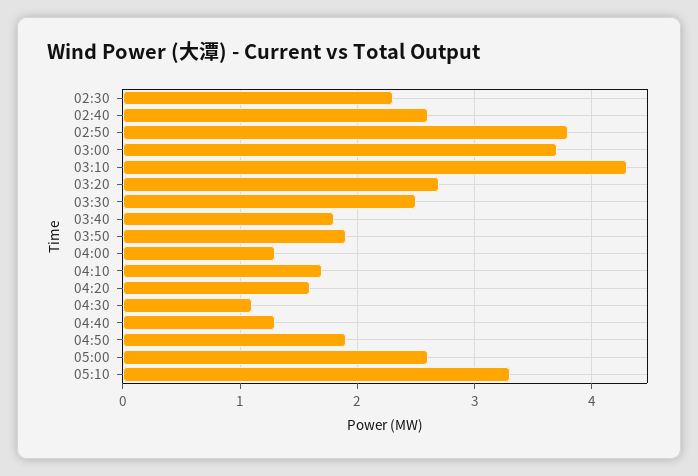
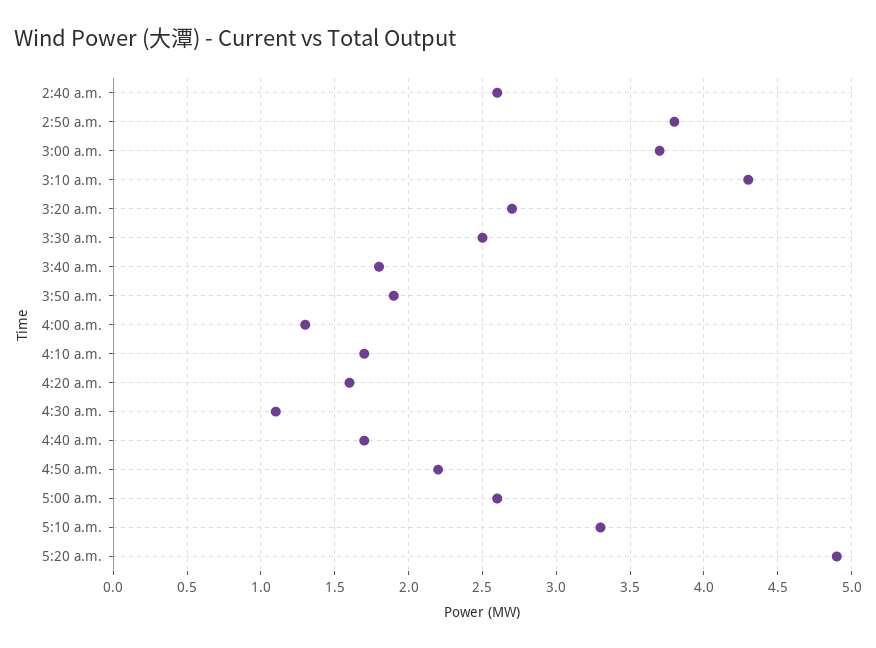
02:30: 2.3 -> none
04:40: 1.3 -> 1.7
04:50: 1.9 -> 2.2
5:20 a.m.: none -> 4.9

